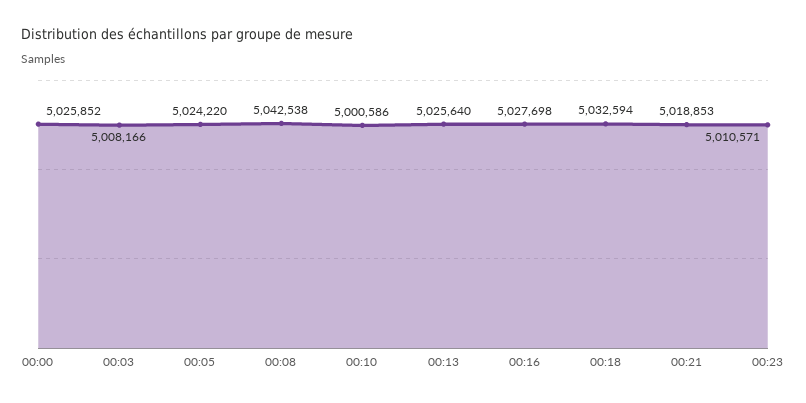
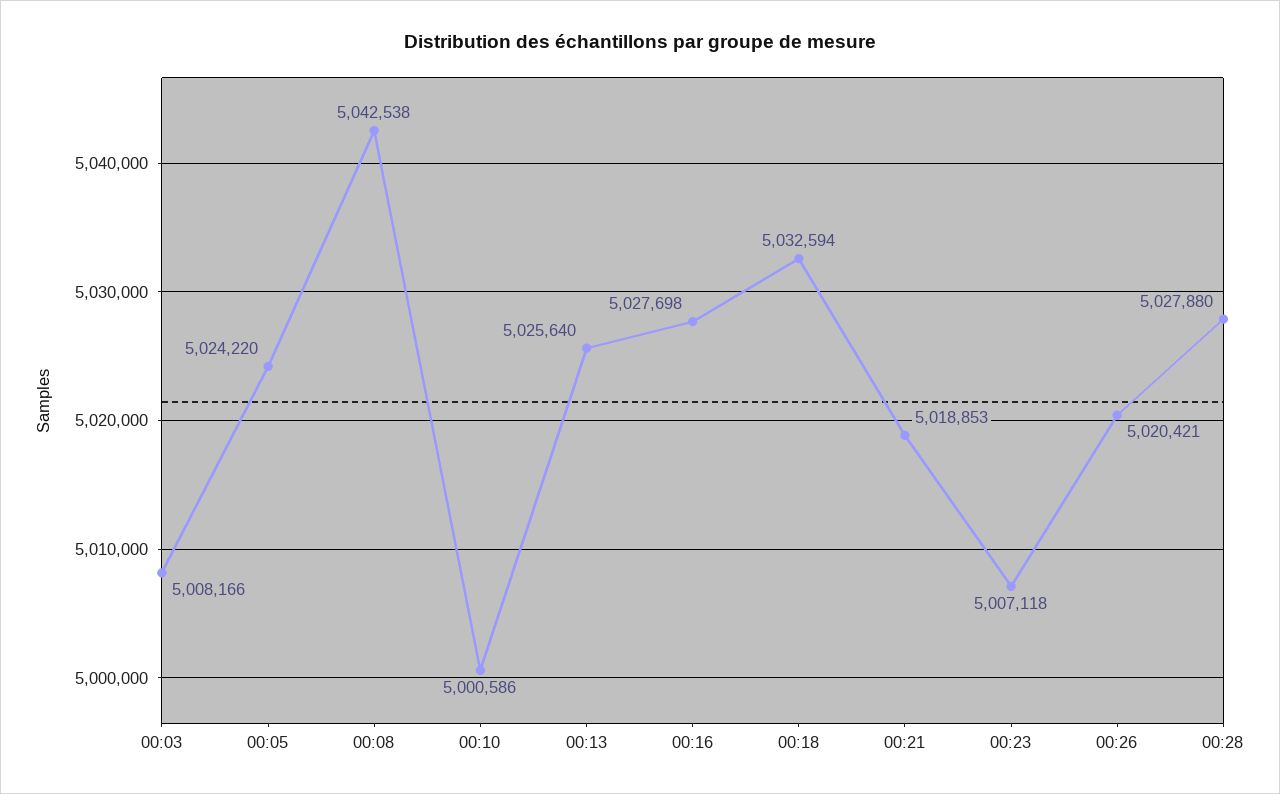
00:00: 5025852 -> none
00:23: 5010571 -> 5007118
00:26: none -> 5020421
00:28: none -> 5027880

